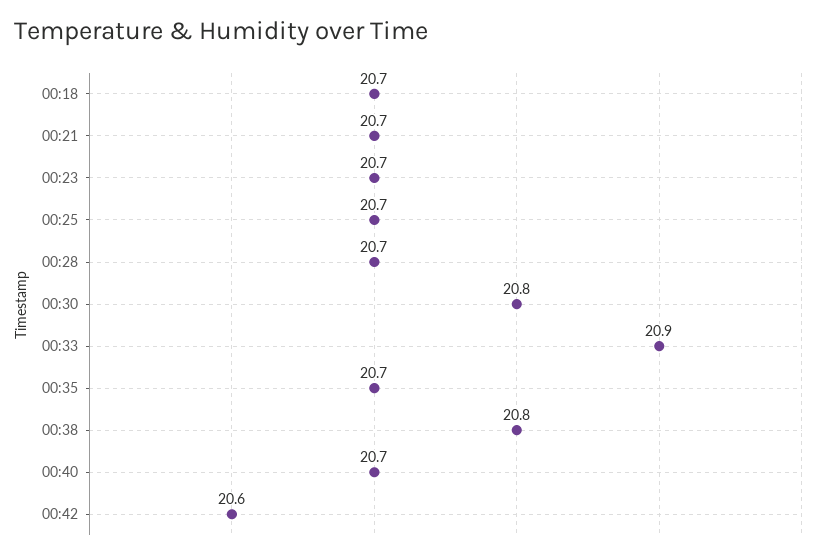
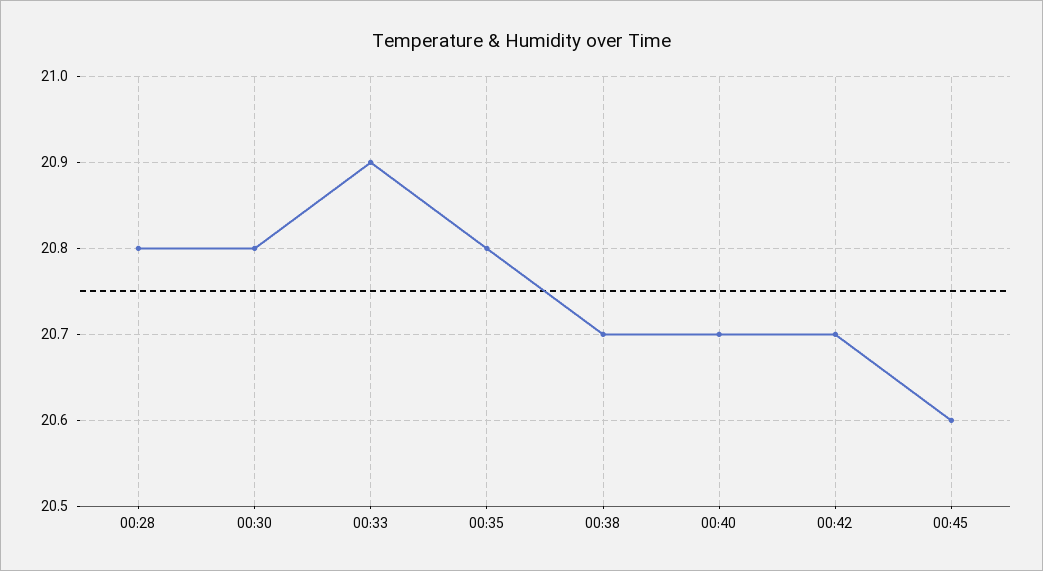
00:18: 20.7 -> none
00:21: 20.7 -> none
00:23: 20.7 -> none
00:25: 20.7 -> none
00:28: 20.7 -> 20.8
00:35: 20.7 -> 20.8
00:38: 20.8 -> 20.7
00:42: 20.6 -> 20.7
00:45: none -> 20.6

